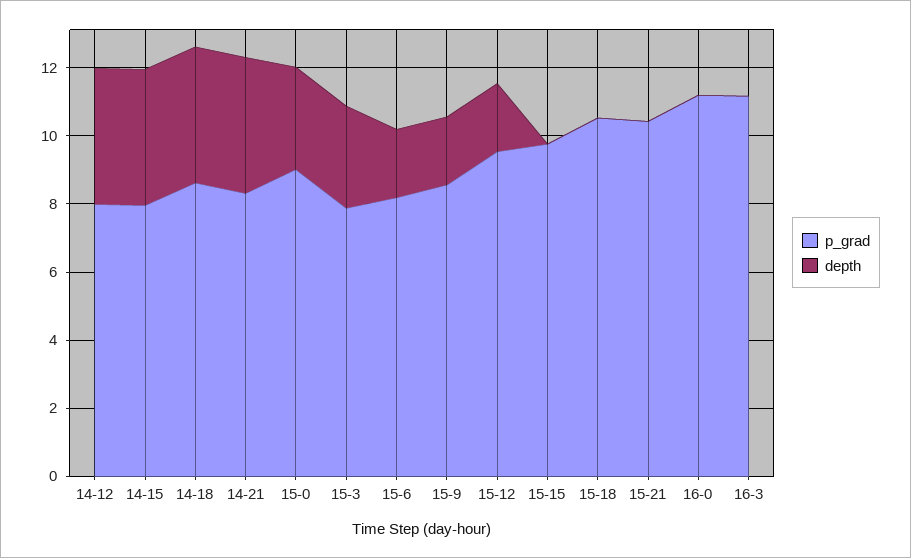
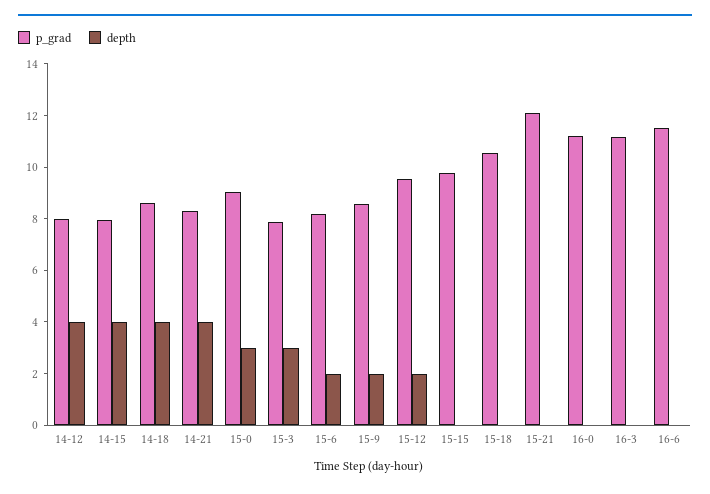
p_grad, 15-21: 10.5 -> 12
p_grad, 16-6: none -> 11.5
depth, 16-6: none -> 0

